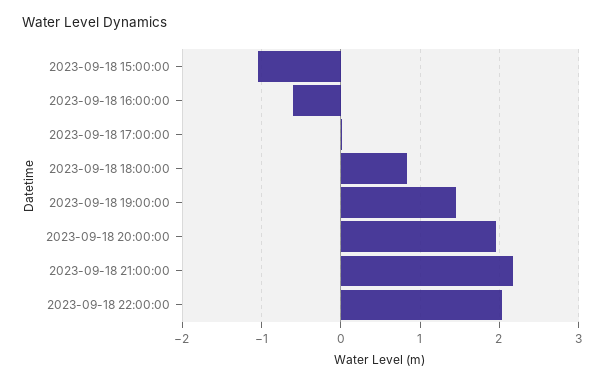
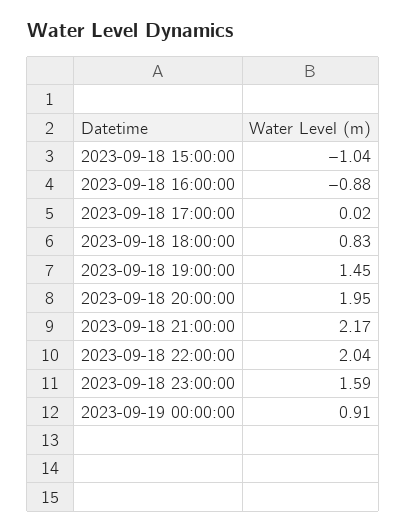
2023-09-18 16:00:00: -0.6 -> -0.88
2023-09-18 23:00:00: none -> 1.59
2023-09-19 00:00:00: none -> 0.91

